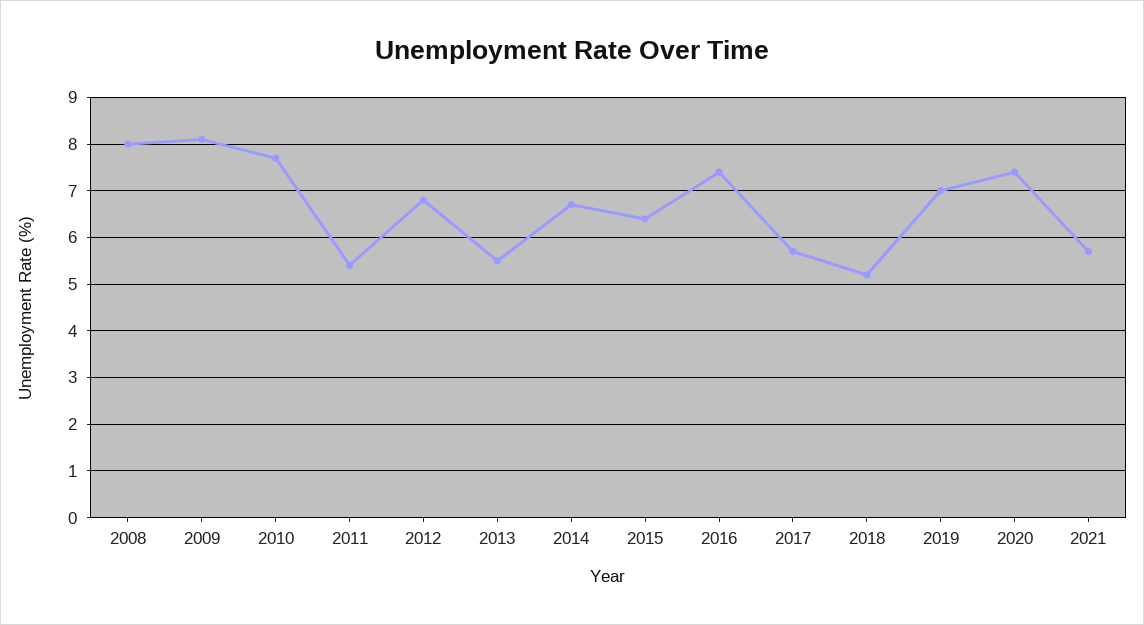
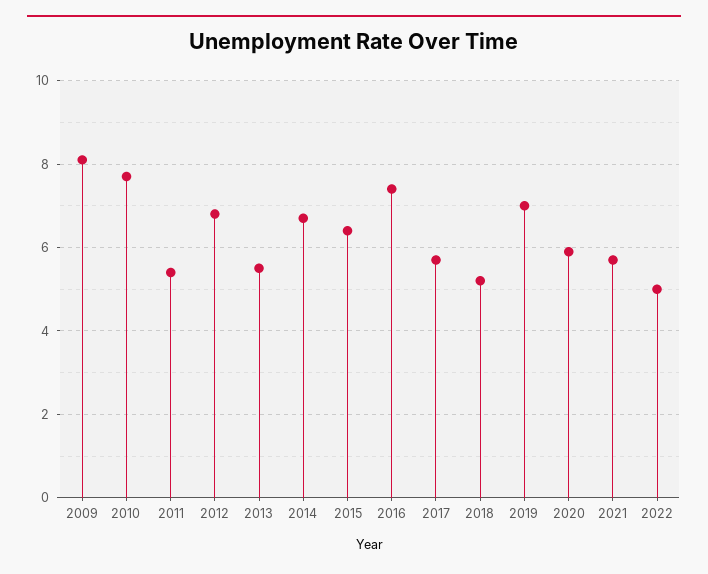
2008: 8 -> none
2020: 7.5 -> 6
2022: none -> 5

